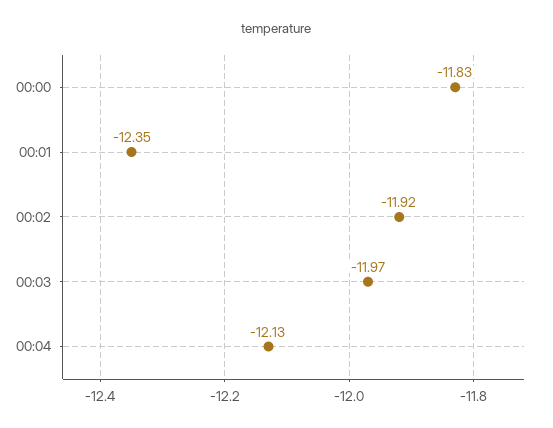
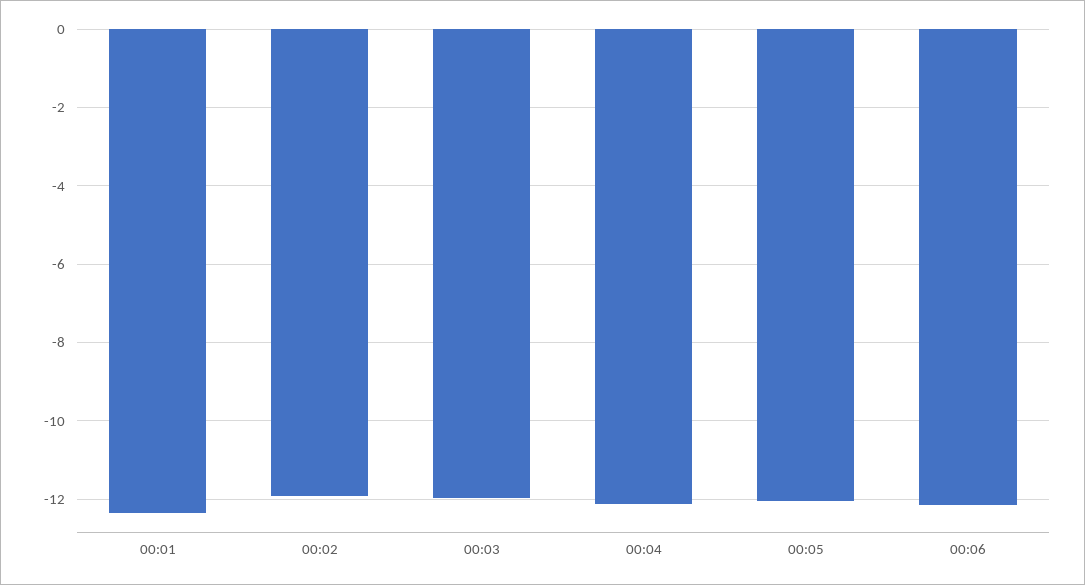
00:00: -11.83 -> none
00:05: none -> -12
00:06: none -> -12.2

